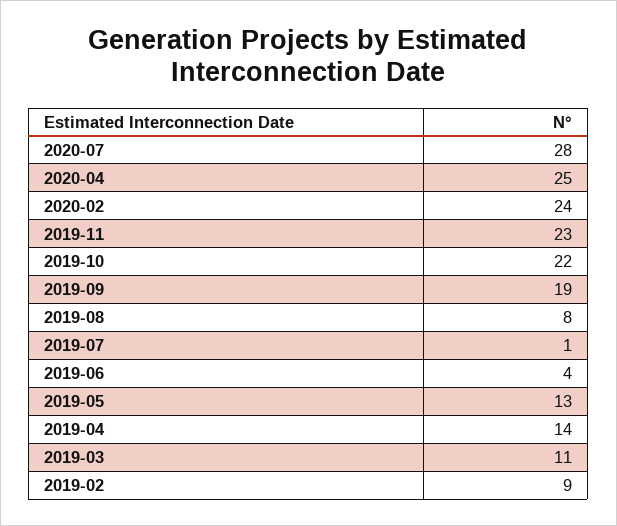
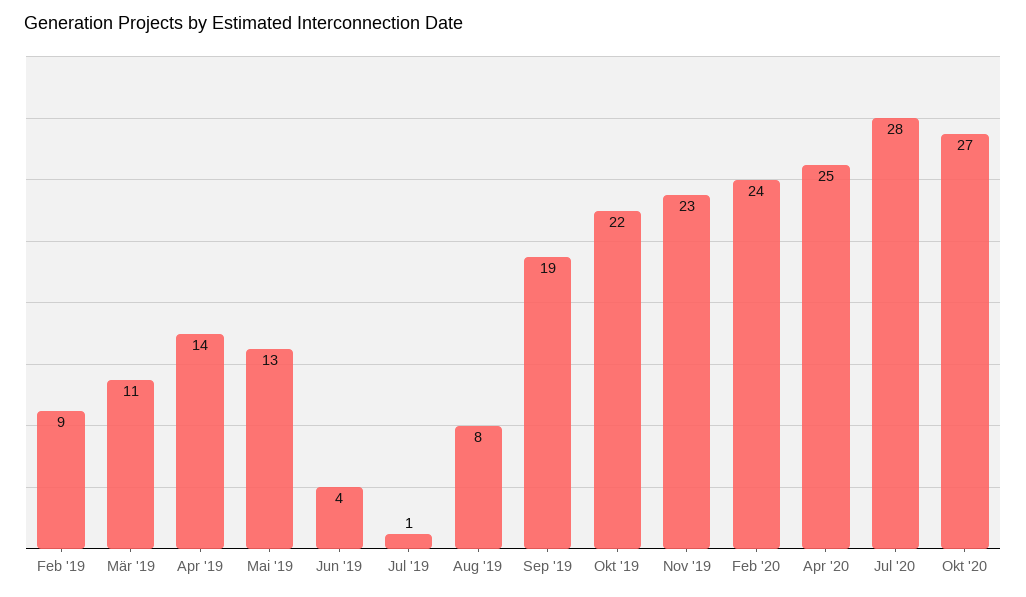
Okt '20: none -> 27

